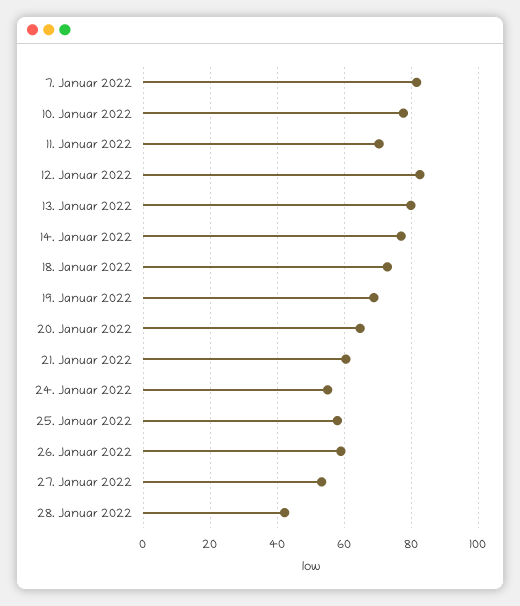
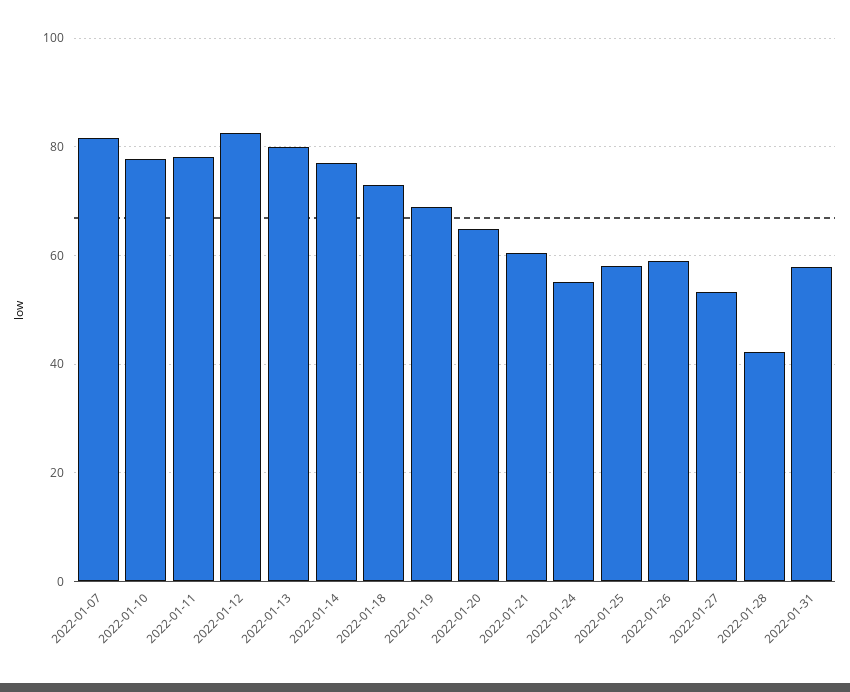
11. Januar 2022: 70 -> 78
2022-01-31: none -> 58

